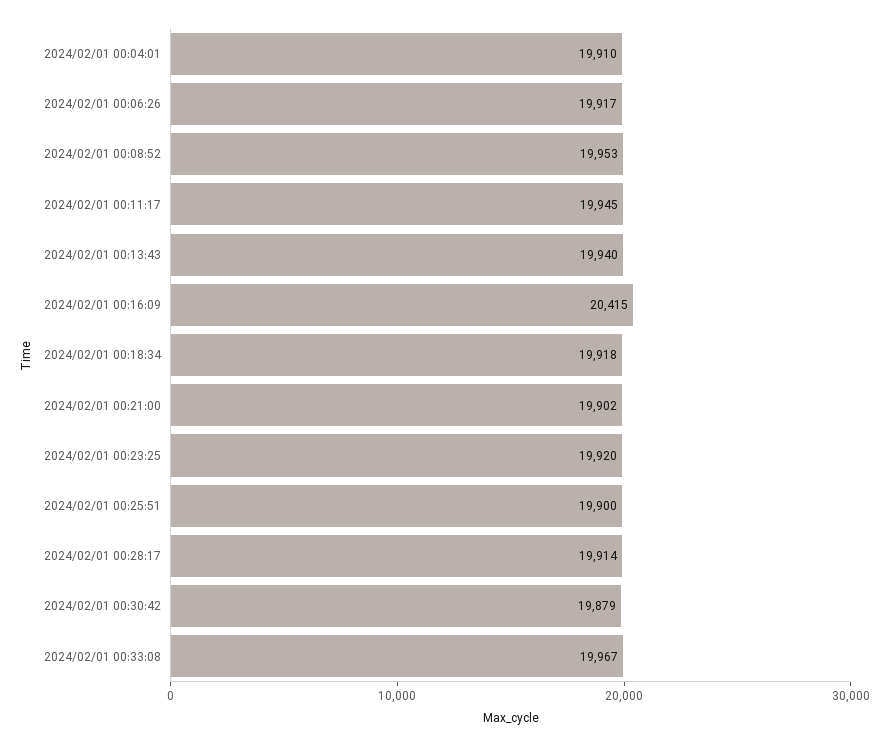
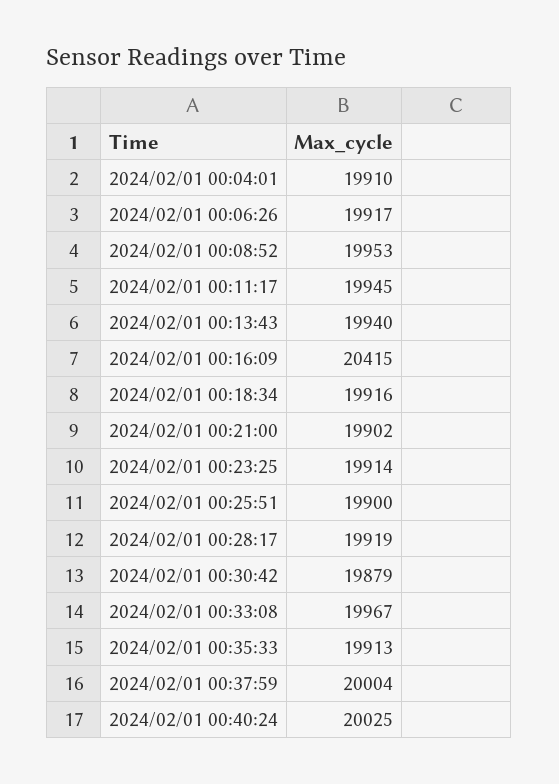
2024/02/01 00:18:34: 19918 -> 19916
2024/02/01 00:23:25: 19920 -> 19914
2024/02/01 00:28:17: 19914 -> 19919
2024/02/01 00:35:33: none -> 19913
2024/02/01 00:37:59: none -> 20004
2024/02/01 00:40:24: none -> 20025

